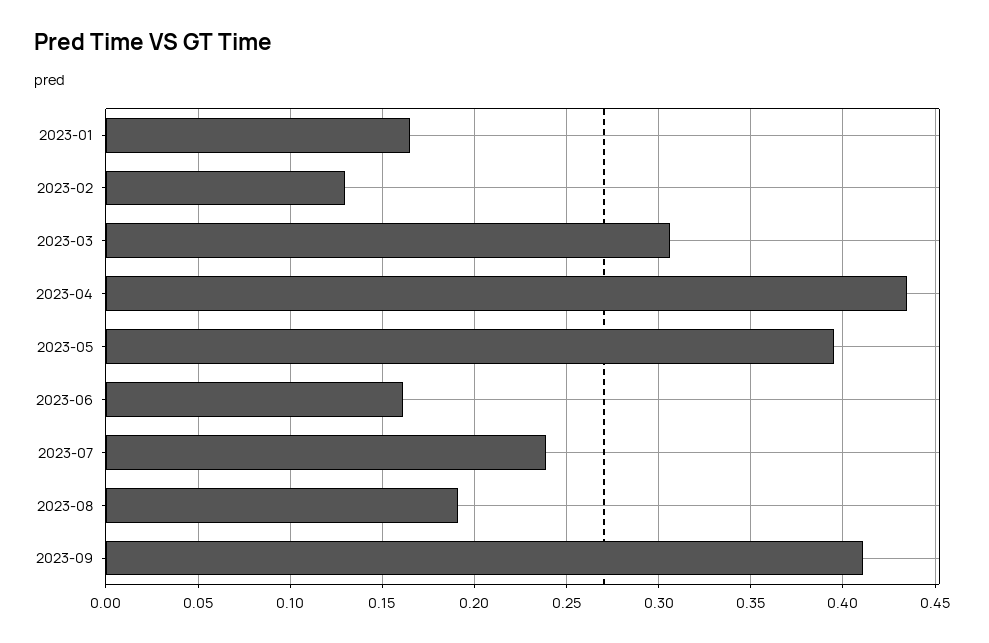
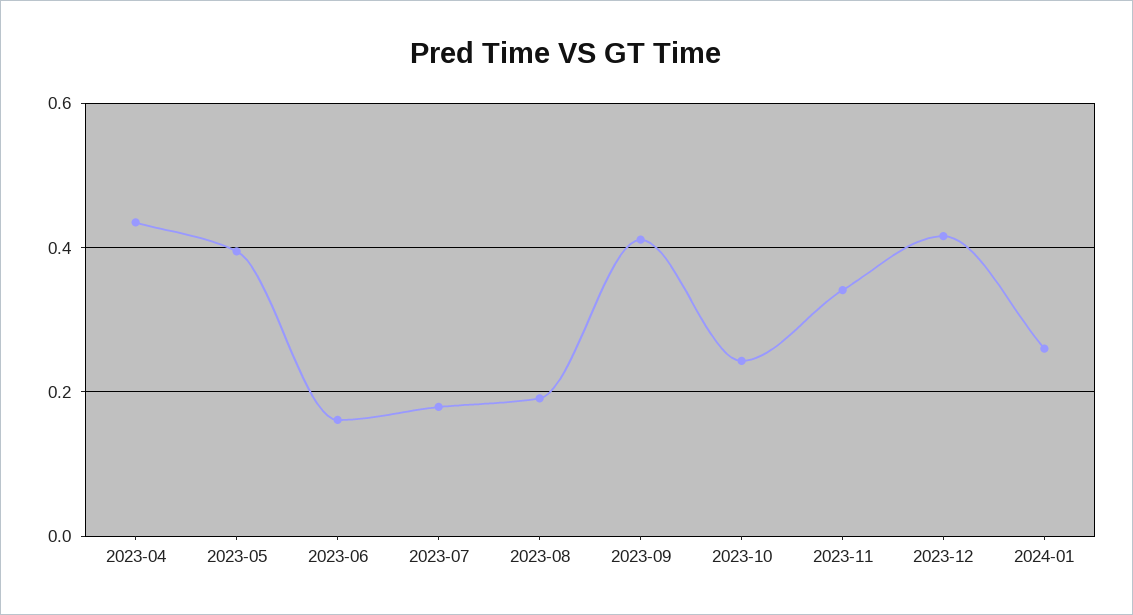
2023-01: 0.165 -> none
2023-02: 0.13 -> none
2023-03: 0.305 -> none
2023-07: 0.24 -> 0.18
2023-10: none -> 0.24
2023-11: none -> 0.34
2023-12: none -> 0.42
2024-01: none -> 0.26

